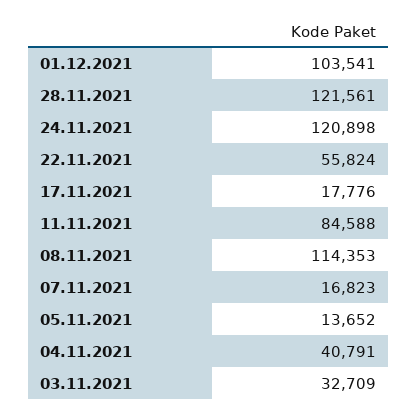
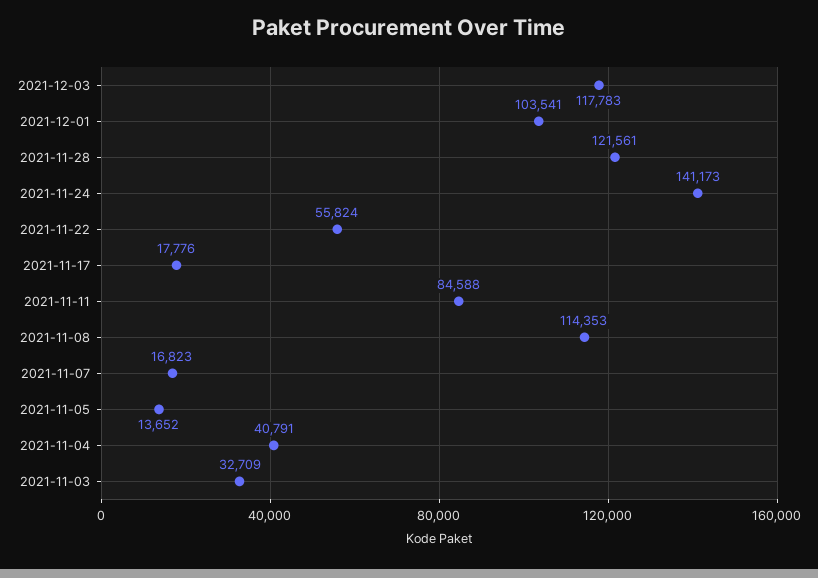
24.11.2021: 120898 -> 141173
2021-12-03: none -> 117783

